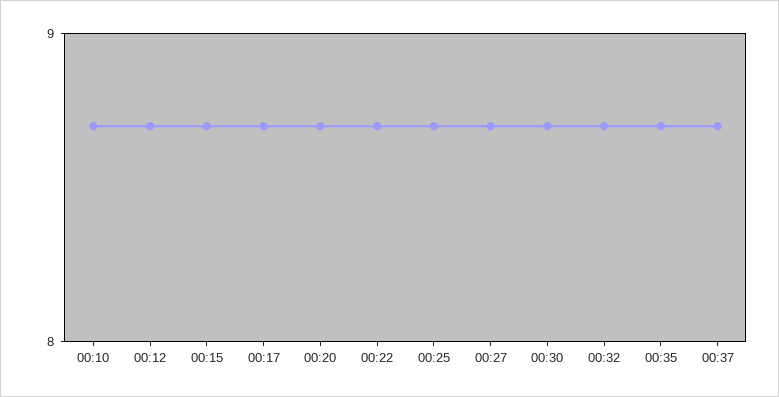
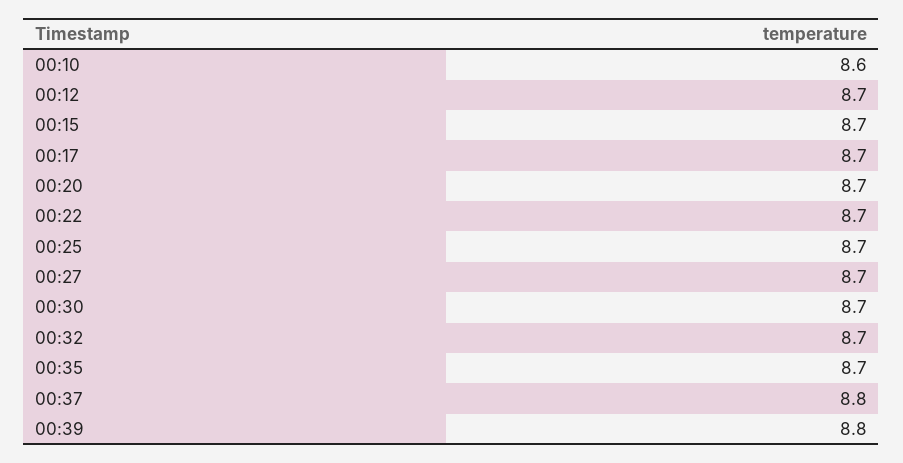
00:10: 8.7 -> 8.6
00:37: 8.7 -> 8.8
00:39: none -> 8.8

